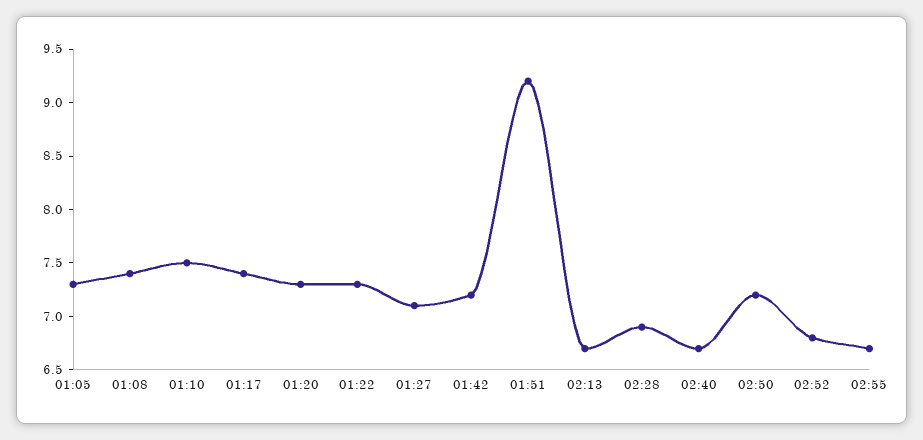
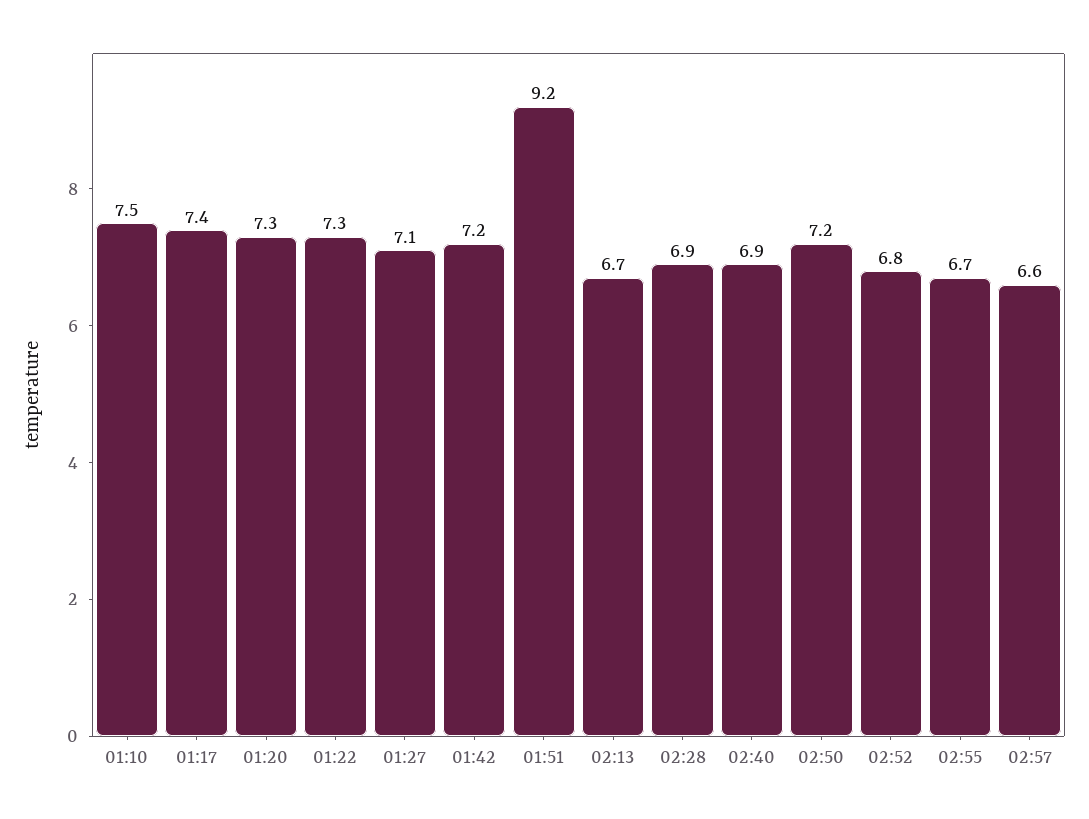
01:05: 7.3 -> none
01:08: 7.4 -> none
02:40: 6.7 -> 6.9
02:57: none -> 6.6

